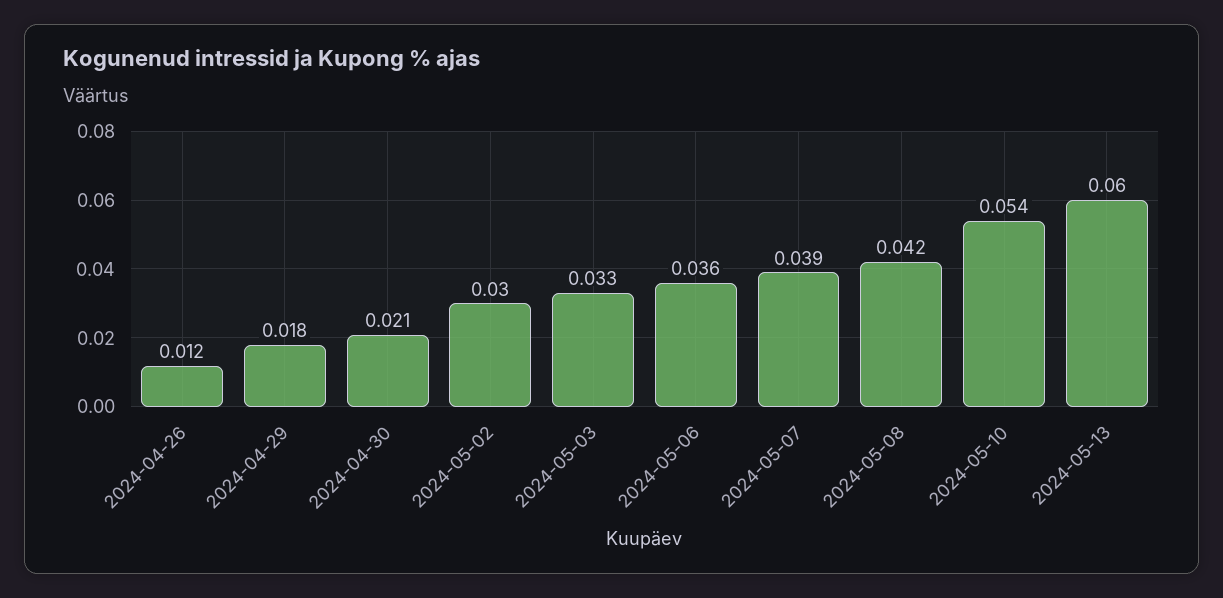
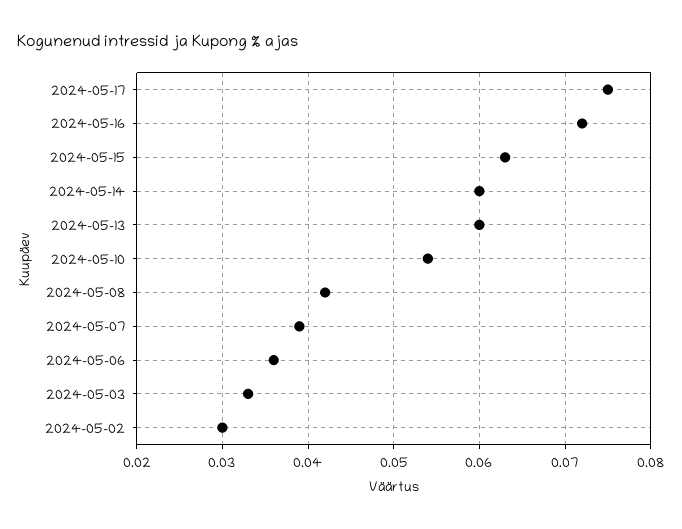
2024-04-26: 0.012 -> none
2024-04-29: 0.018 -> none
2024-04-30: 0.021 -> none
2024-05-17: none -> 0.075
2024-05-16: none -> 0.072
2024-05-15: none -> 0.063
2024-05-14: none -> 0.06

